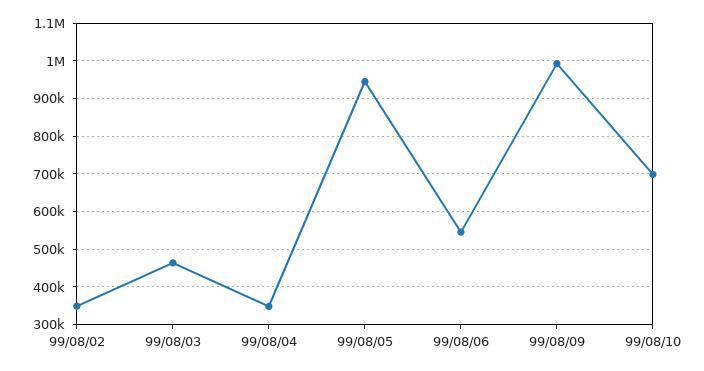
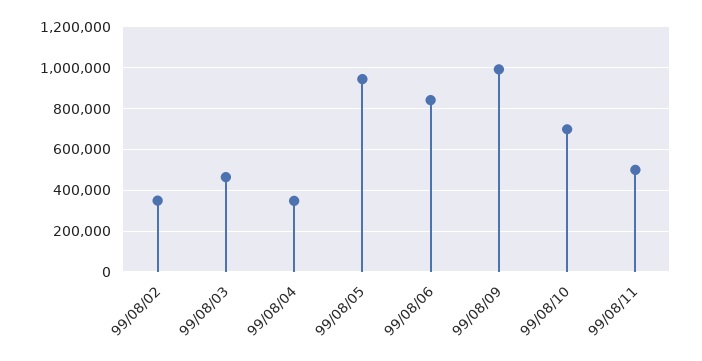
99/08/06: 540000 -> 850000
99/08/11: none -> 500000

